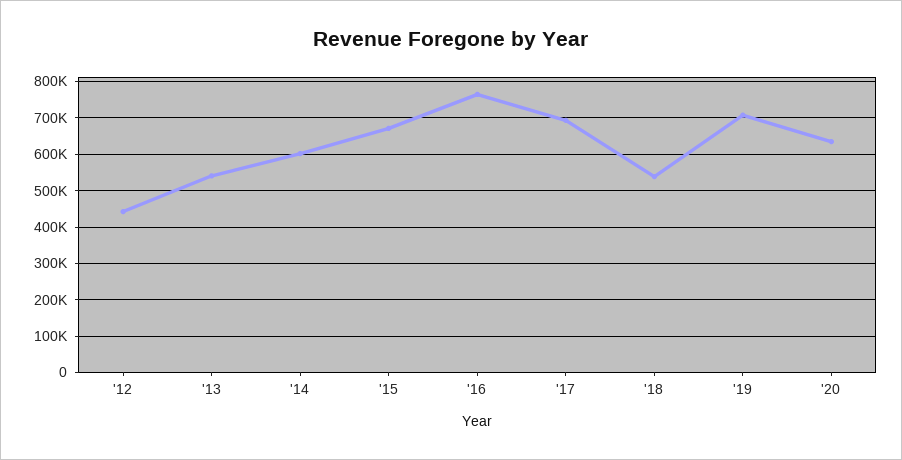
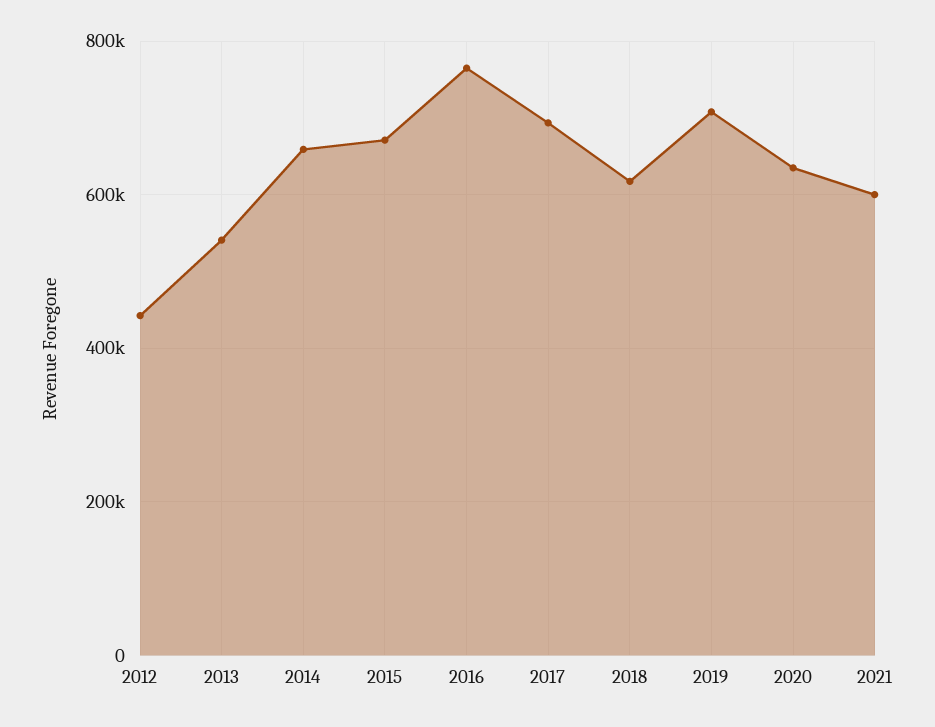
'14: 600000 -> 660000
'18: 540000 -> 620000
2021: none -> 600000

